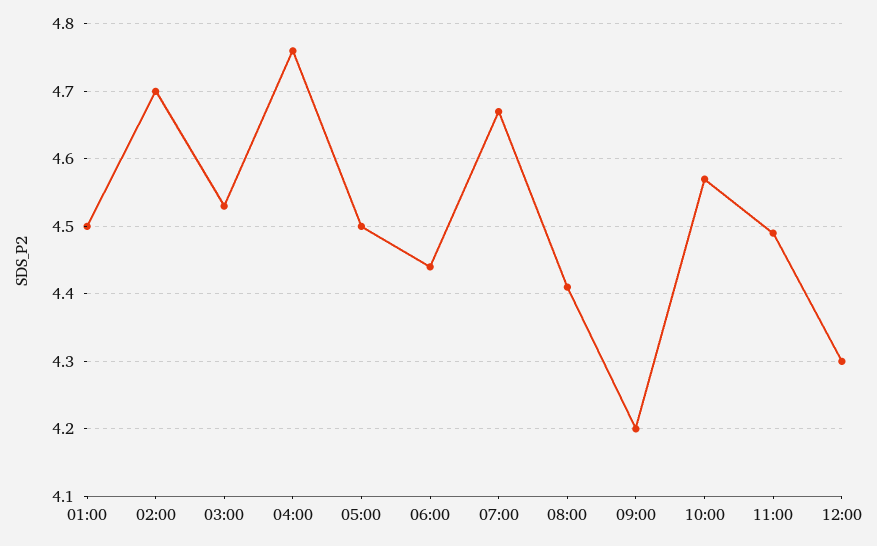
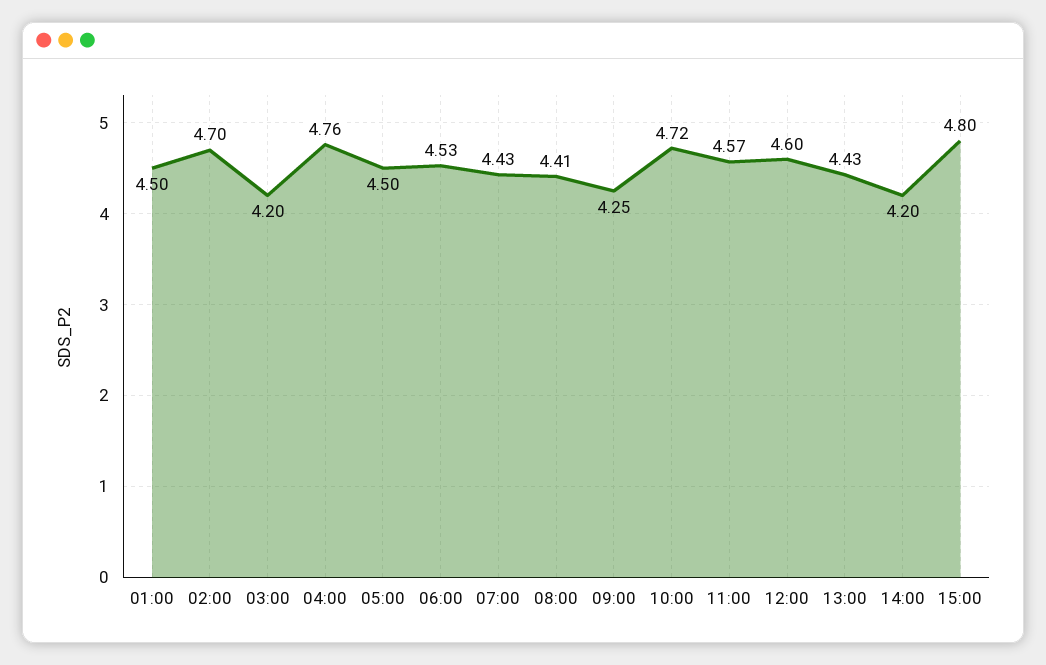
03:00: 4.53 -> 4.2
06:00: 4.44 -> 4.53
07:00: 4.67 -> 4.43
09:00: 4.2 -> 4.25
10:00: 4.57 -> 4.72
11:00: 4.49 -> 4.57
12:00: 4.3 -> 4.6
13:00: none -> 4.43
14:00: none -> 4.2
15:00: none -> 4.8

